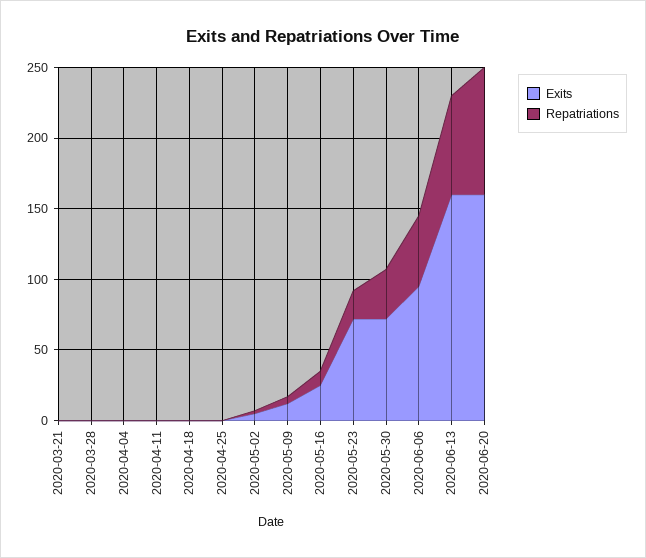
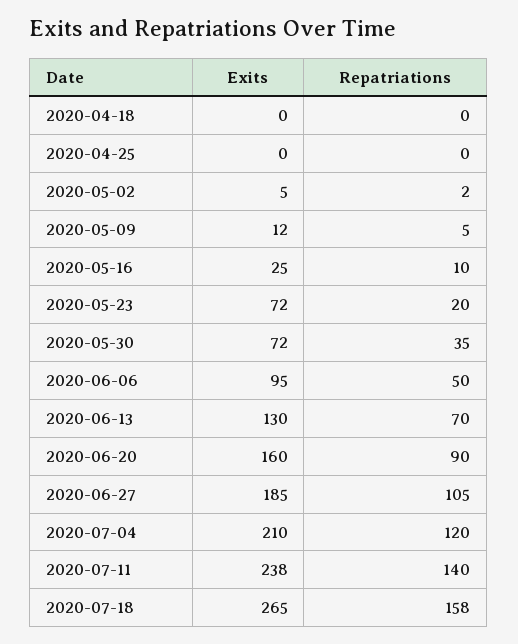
Exits, 2020-03-21: 0 -> none
Repatriations, 2020-03-21: 0 -> none
Exits, 2020-03-28: 0 -> none
Repatriations, 2020-03-28: 0 -> none
Exits, 2020-04-04: 0 -> none
Repatriations, 2020-04-04: 0 -> none
Exits, 2020-04-11: 0 -> none
Repatriations, 2020-04-11: 0 -> none
Exits, 2020-06-13: 160 -> 130
Exits, 2020-06-27: none -> 185
Repatriations, 2020-06-27: none -> 105
Exits, 2020-07-04: none -> 210
Repatriations, 2020-07-04: none -> 120
Exits, 2020-07-11: none -> 238
Repatriations, 2020-07-11: none -> 140
Exits, 2020-07-18: none -> 265
Repatriations, 2020-07-18: none -> 158

